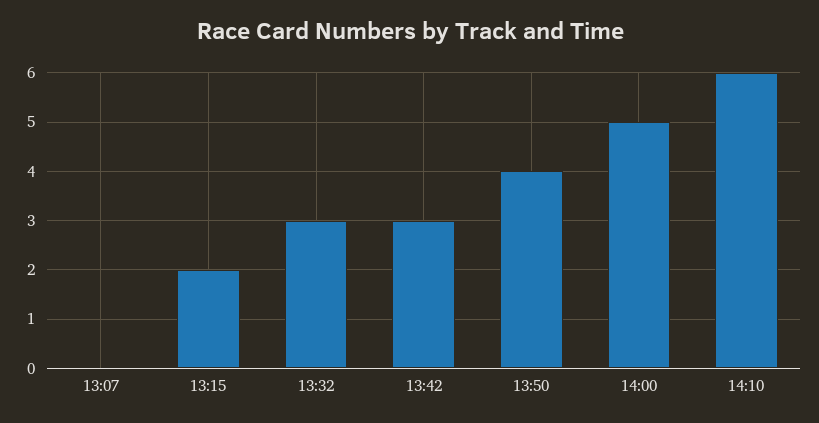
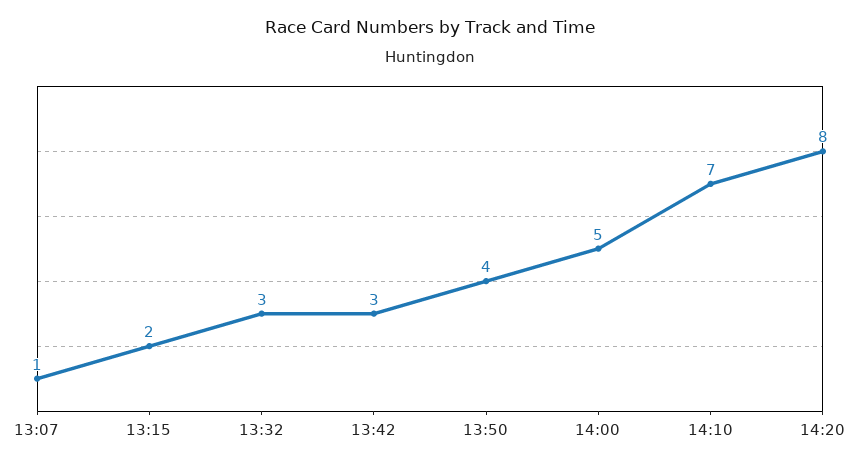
13:07: 0 -> 1
14:10: 6 -> 7
14:20: none -> 8

